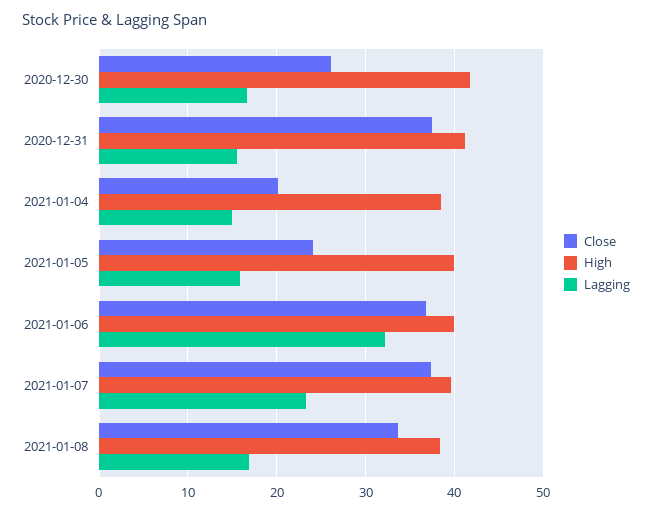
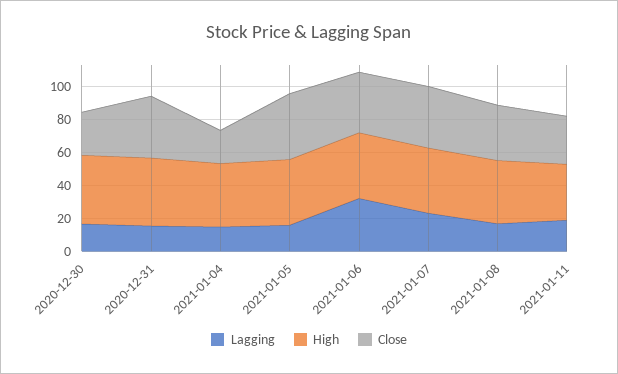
Close, 2021-01-05: 24 -> 40
Lagging, 2021-01-11: none -> 20
High, 2021-01-11: none -> 35
Close, 2021-01-11: none -> 30

